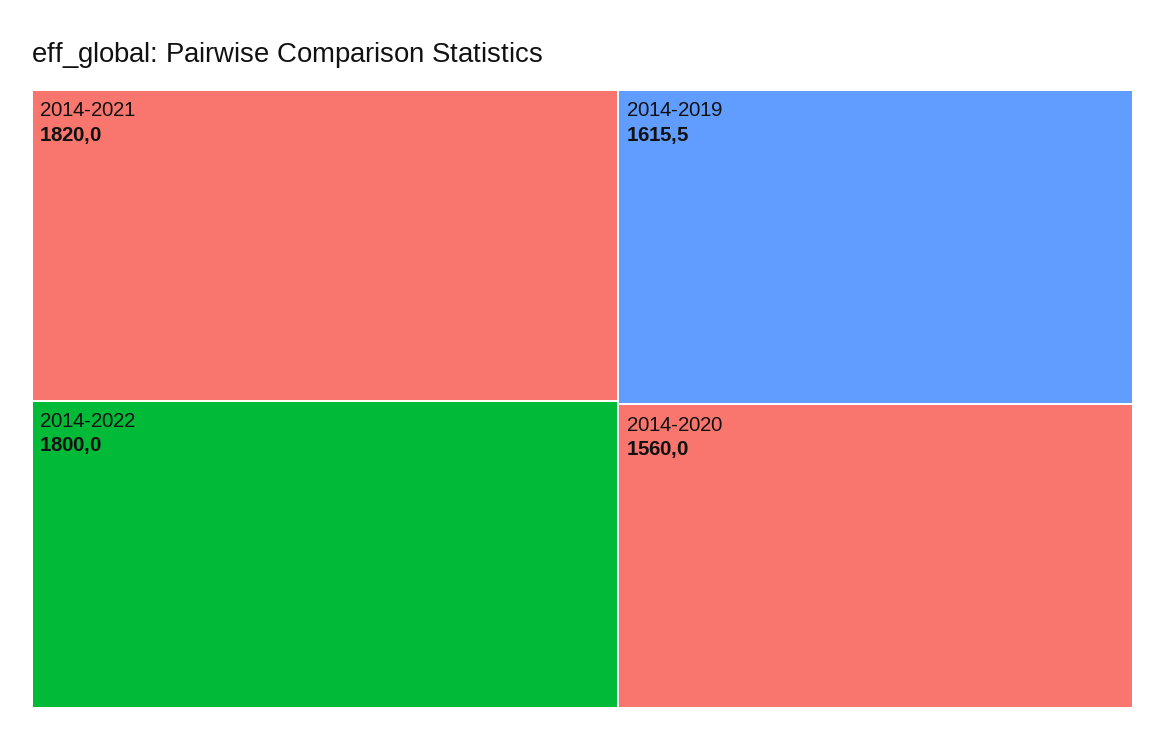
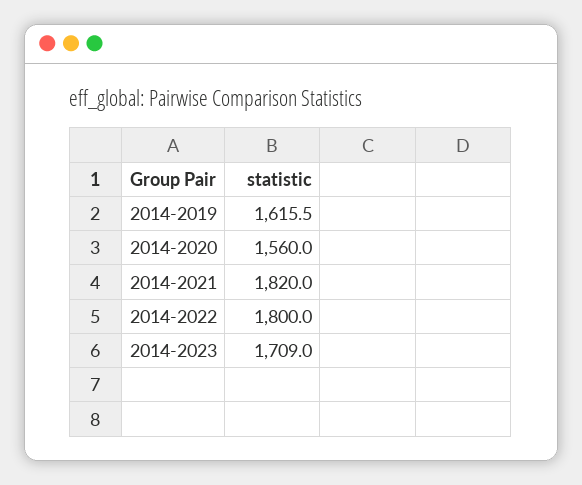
2014-2023: none -> 1709

